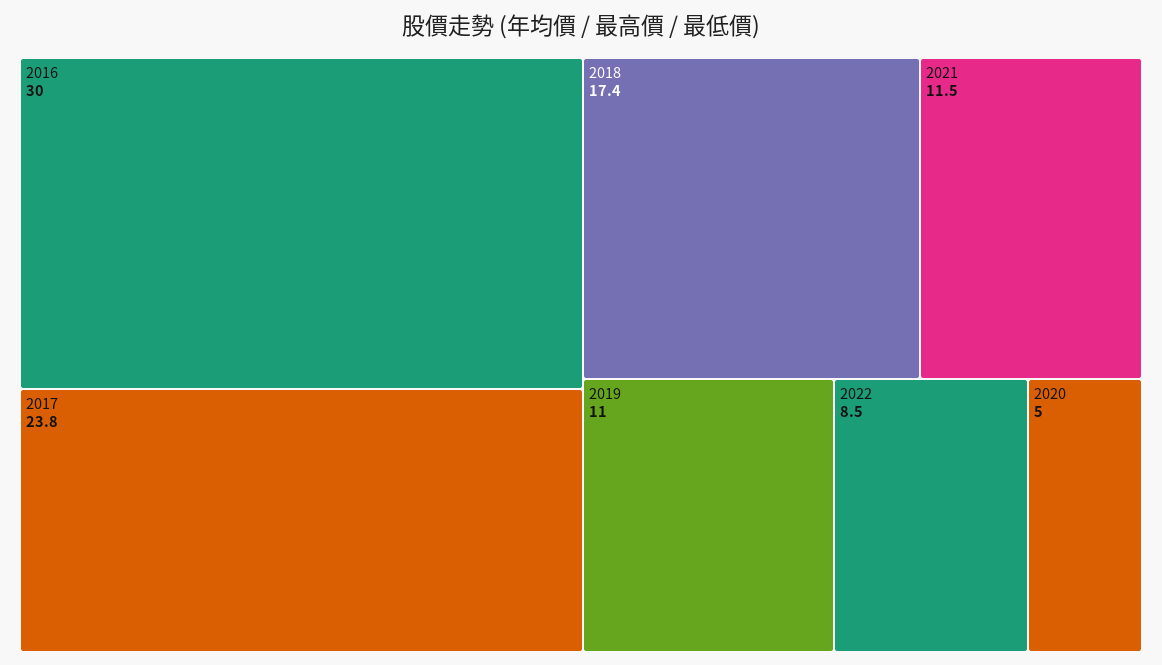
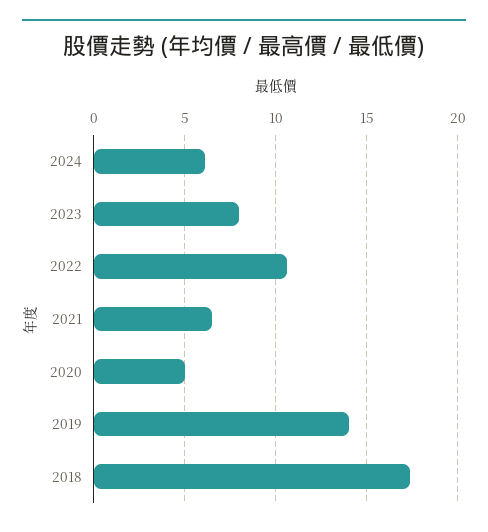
2016: 30 -> none
2017: 23.8 -> none
2021: 11.5 -> 6.5
2019: 11 -> 14
2022: 8.5 -> 10.5
2024: none -> 6
2023: none -> 8

